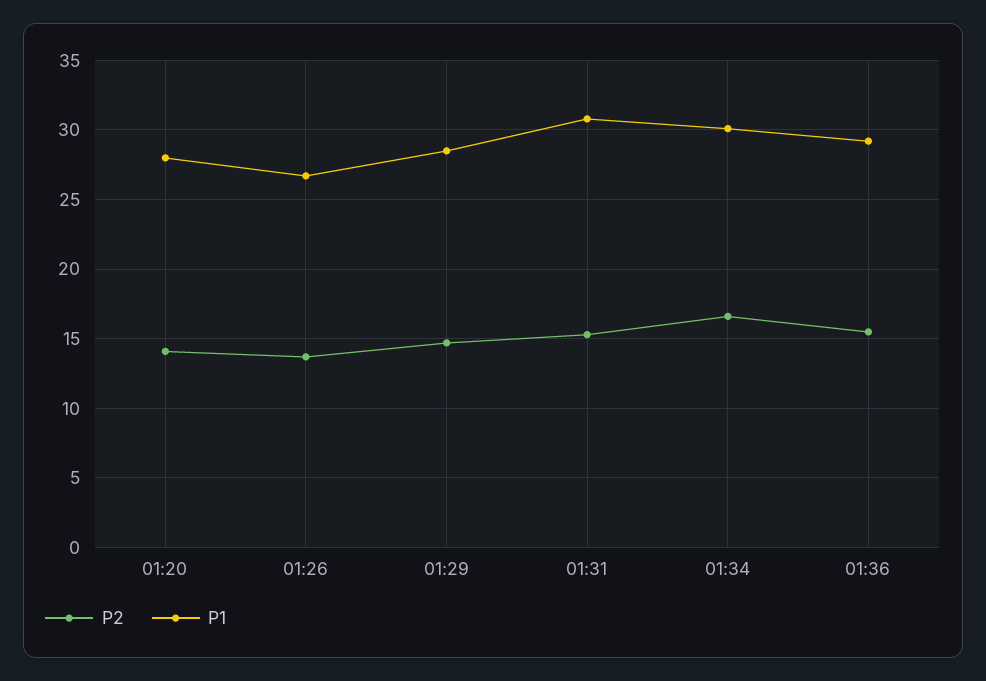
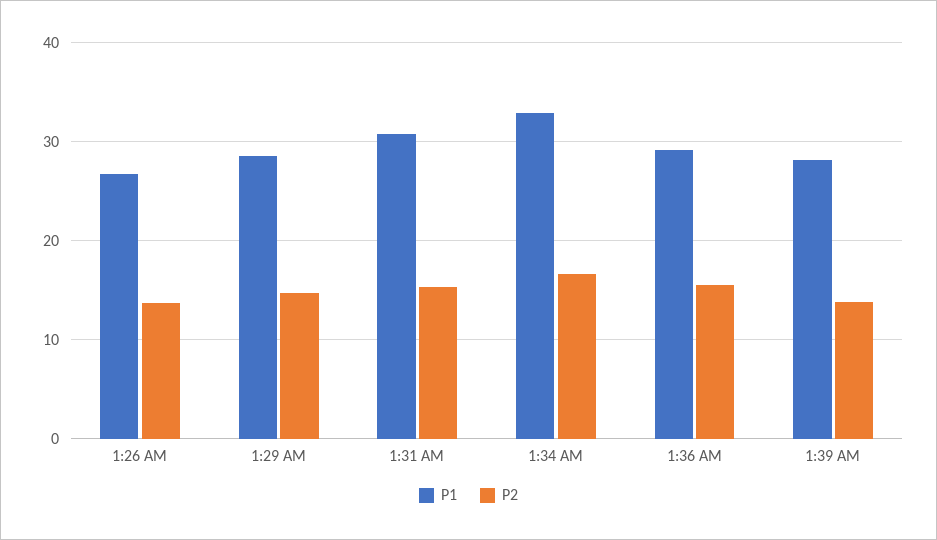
P2, 01:20: 14 -> none
P1, 01:20: 28 -> none
P1, 01:34: 30 -> 33
P1, 1:39 AM: none -> 28
P2, 1:39 AM: none -> 14

